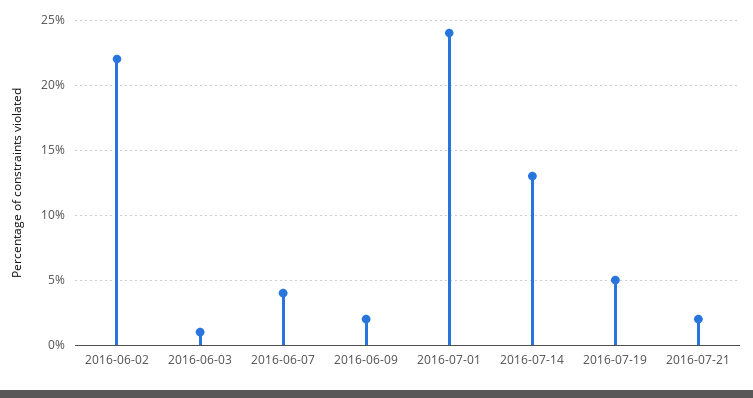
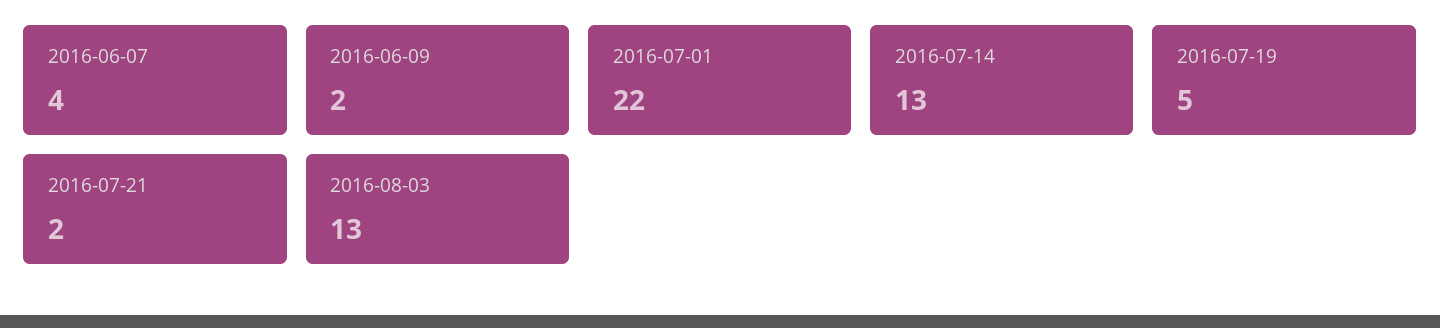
2016-06-02: 22 -> none
2016-06-03: 1 -> none
2016-07-01: 24 -> 22
2016-08-03: none -> 13

